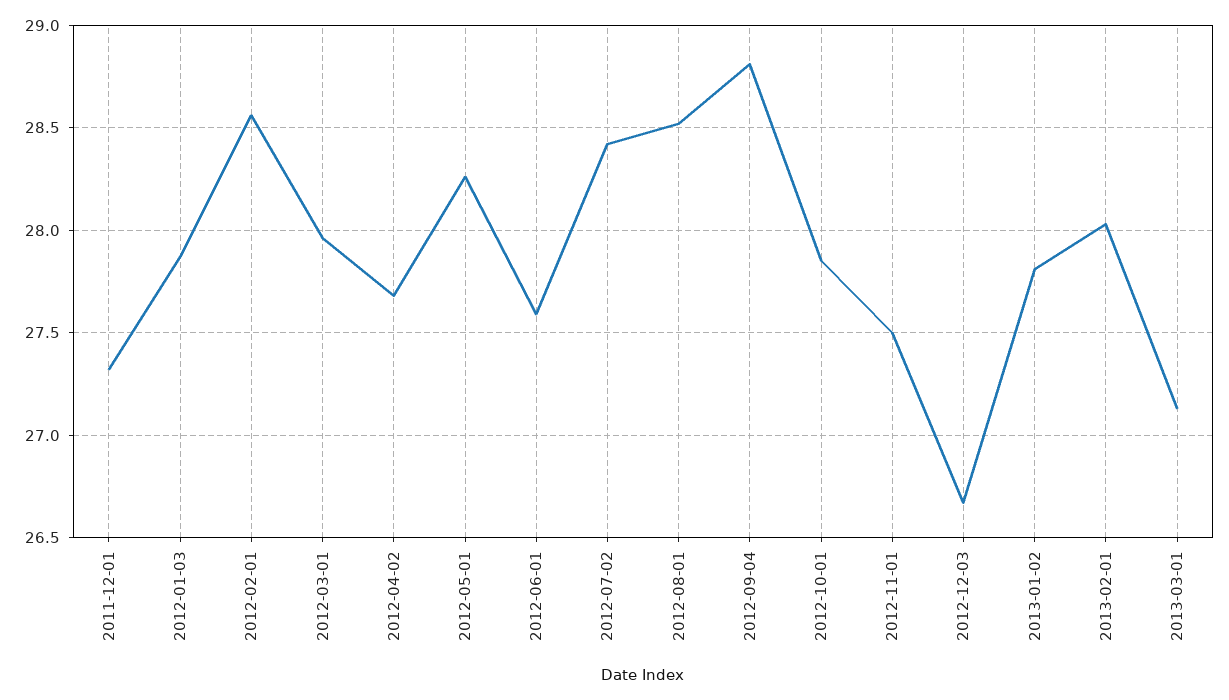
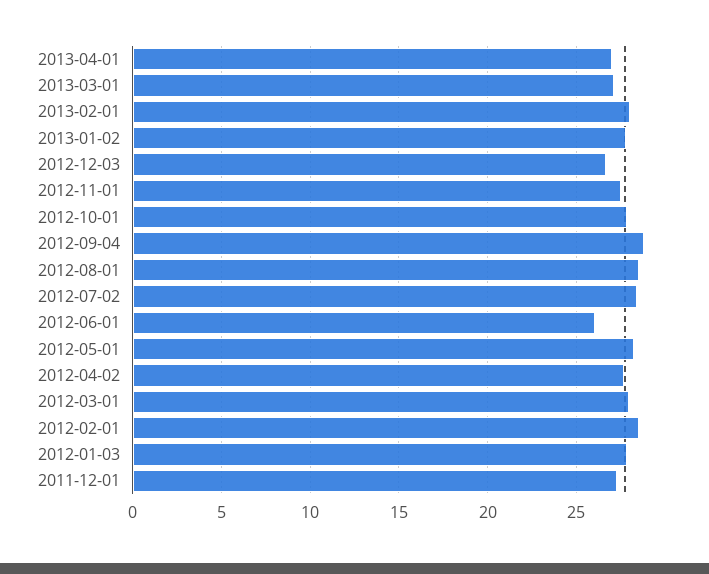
2012-06-01: 27.6 -> 26
2013-04-01: none -> 27

